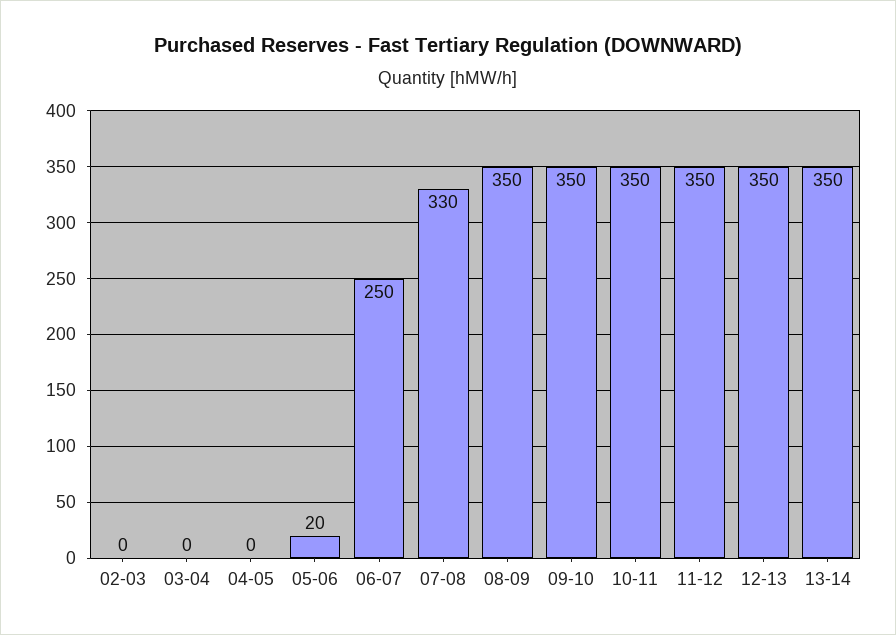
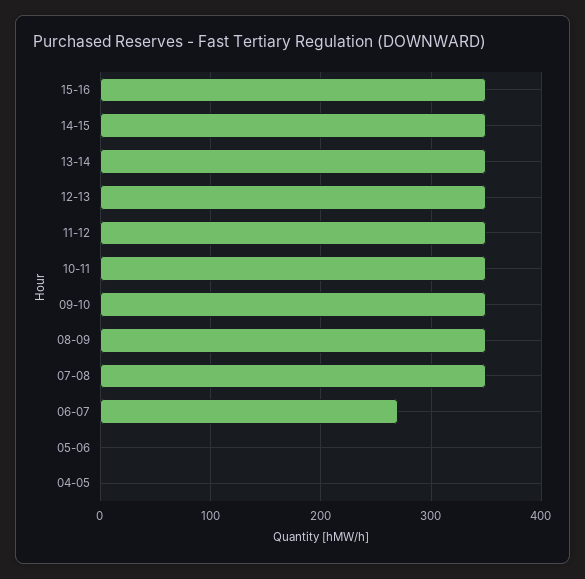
02-03: 0 -> none
03-04: 0 -> none
05-06: 20 -> 0
06-07: 250 -> 270
07-08: 330 -> 350
15-16: none -> 350
14-15: none -> 350

